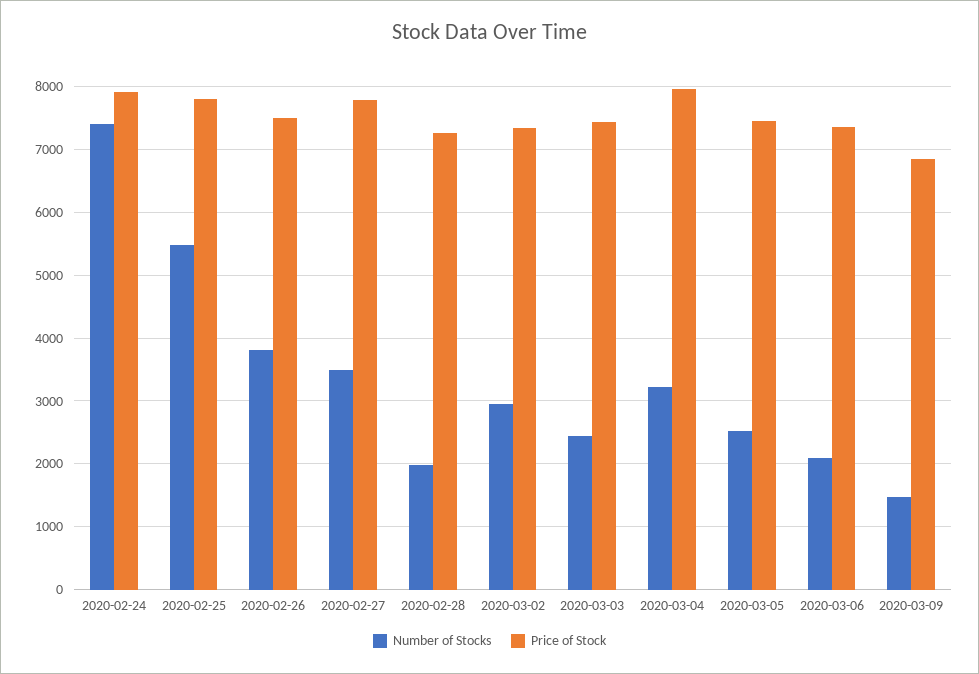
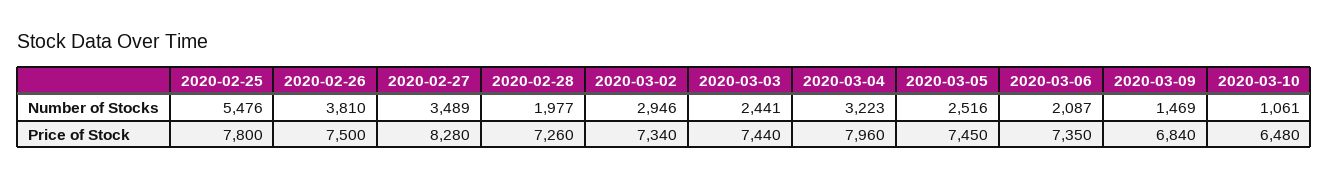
Number of Stocks, 2020-02-24: 7400 -> none
Price of Stock, 2020-02-24: 7900 -> none
Price of Stock, 2020-02-27: 7800 -> 8280
Number of Stocks, 2020-03-10: none -> 1061
Price of Stock, 2020-03-10: none -> 6480

